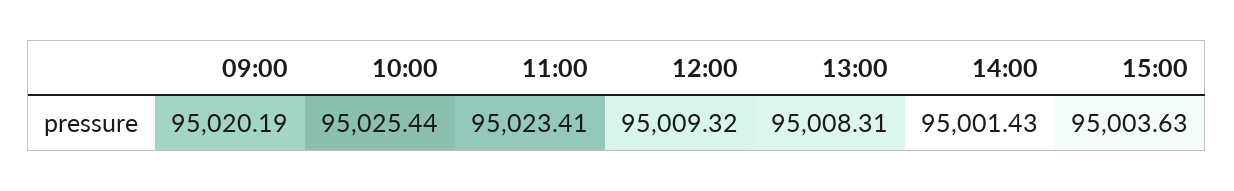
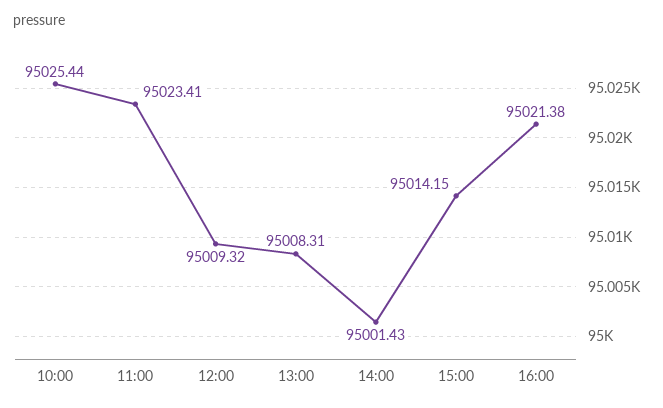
09:00: 95020.19 -> none
15:00: 95003.63 -> 95014.15
16:00: none -> 95021.38

